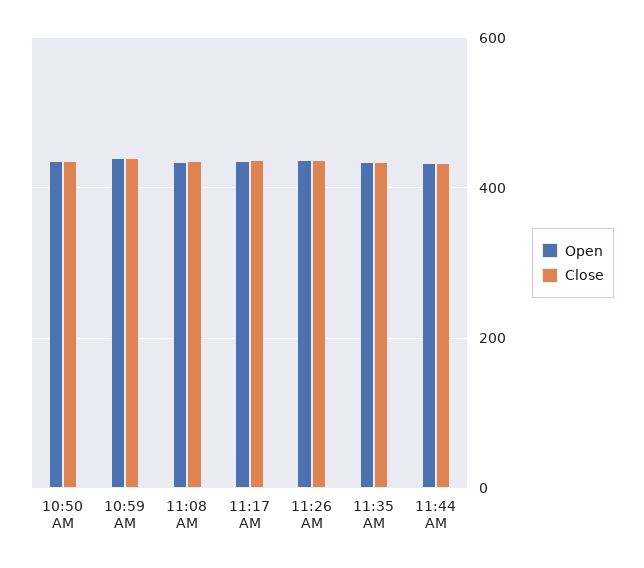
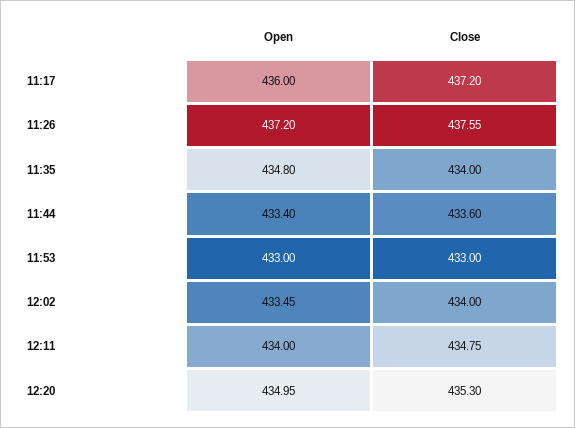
Open, 10:50 AM: 440 -> none
Close, 10:50 AM: 440 -> none
Open, 10:59 AM: 440 -> none
Close, 10:59 AM: 440 -> none
Open, 11:08 AM: 440 -> none
Close, 11:08 AM: 440 -> none
Open, 11:53: none -> 433
Close, 11:53: none -> 433
Open, 12:02: none -> 433.45
Close, 12:02: none -> 434
Open, 12:11: none -> 434
Close, 12:11: none -> 434.75
Open, 12:20: none -> 434.95
Close, 12:20: none -> 435.3

